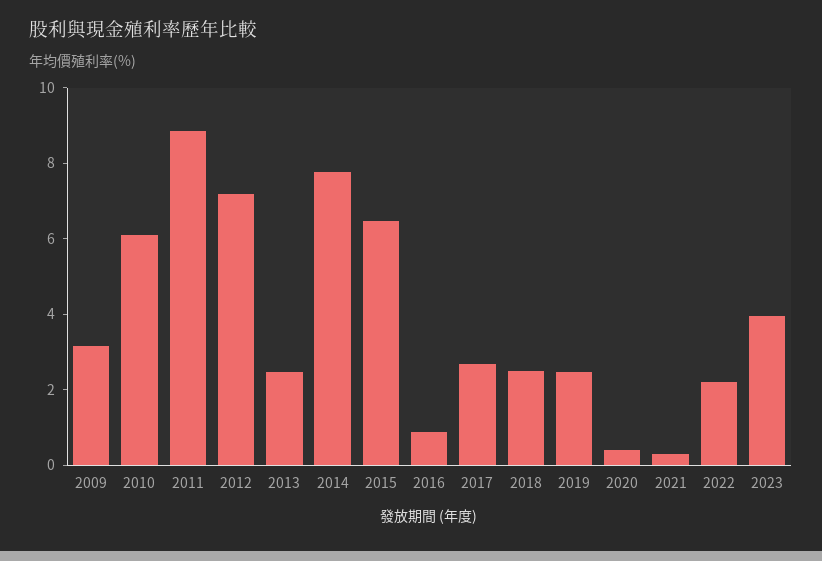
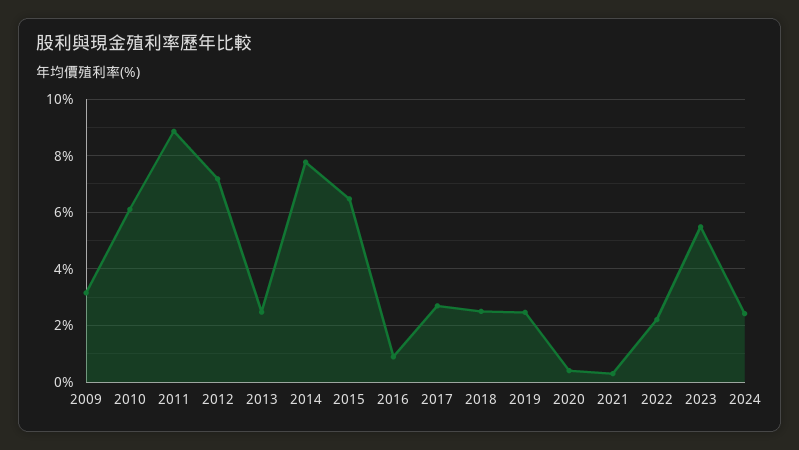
2023: 4 -> 5.5
2024: none -> 2.5

